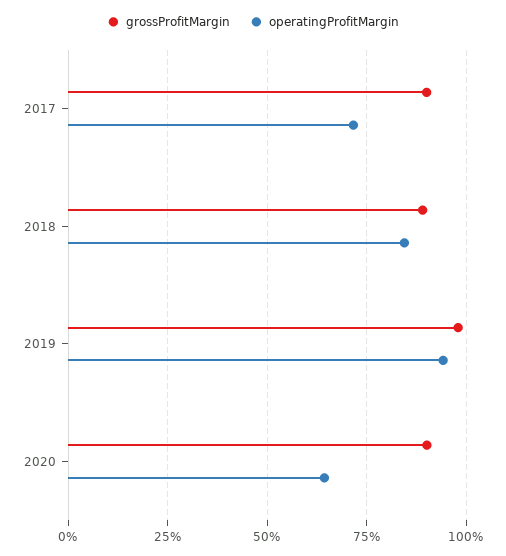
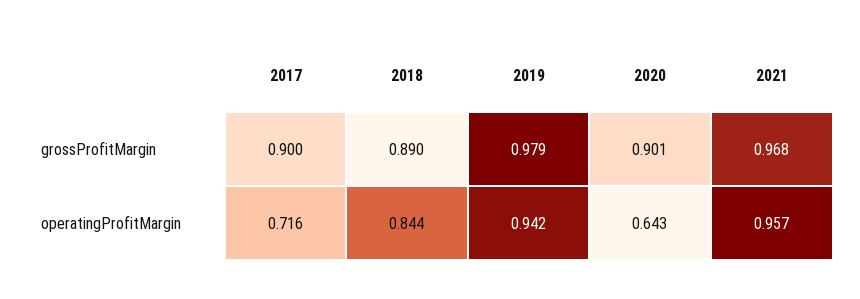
grossProfitMargin, 2021: none -> 0.968
operatingProfitMargin, 2021: none -> 0.957

